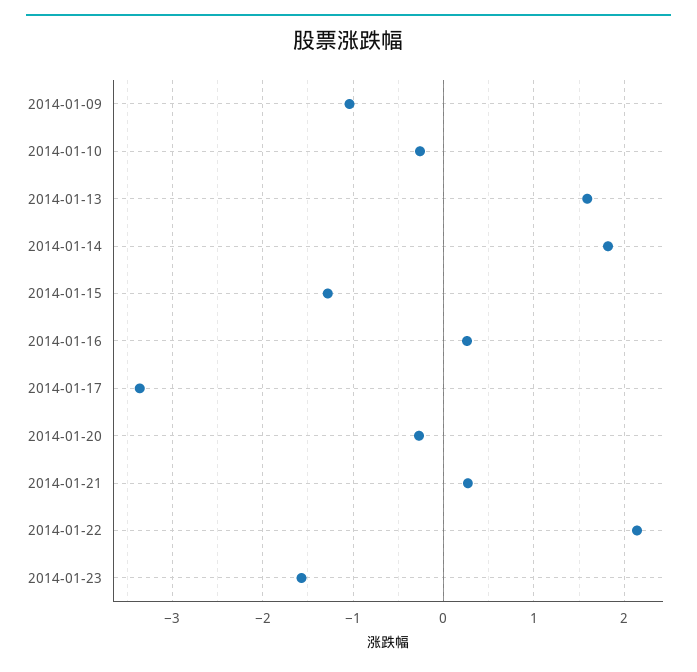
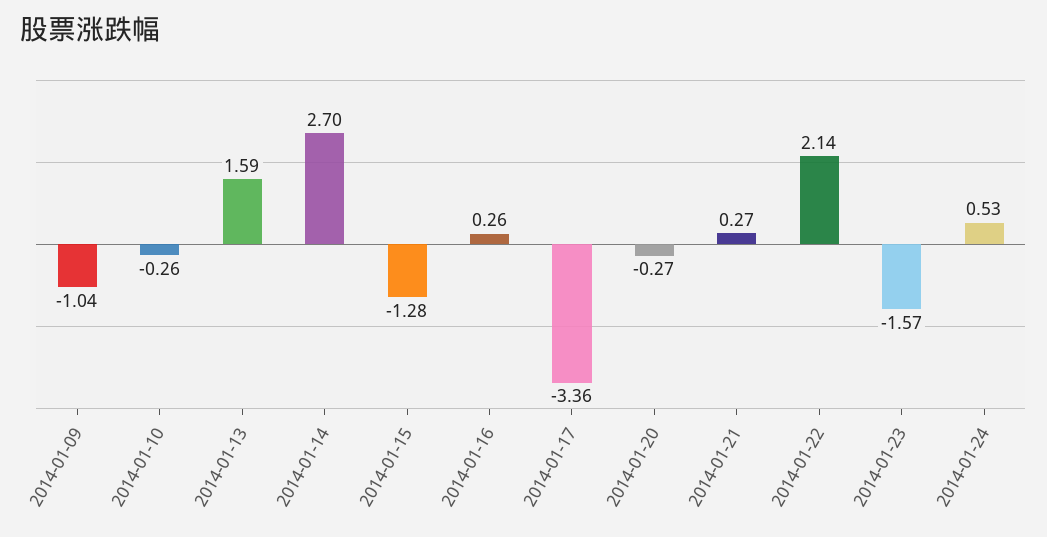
2014-01-14: 1.8 -> 2.7
2014-01-24: none -> 0.53

